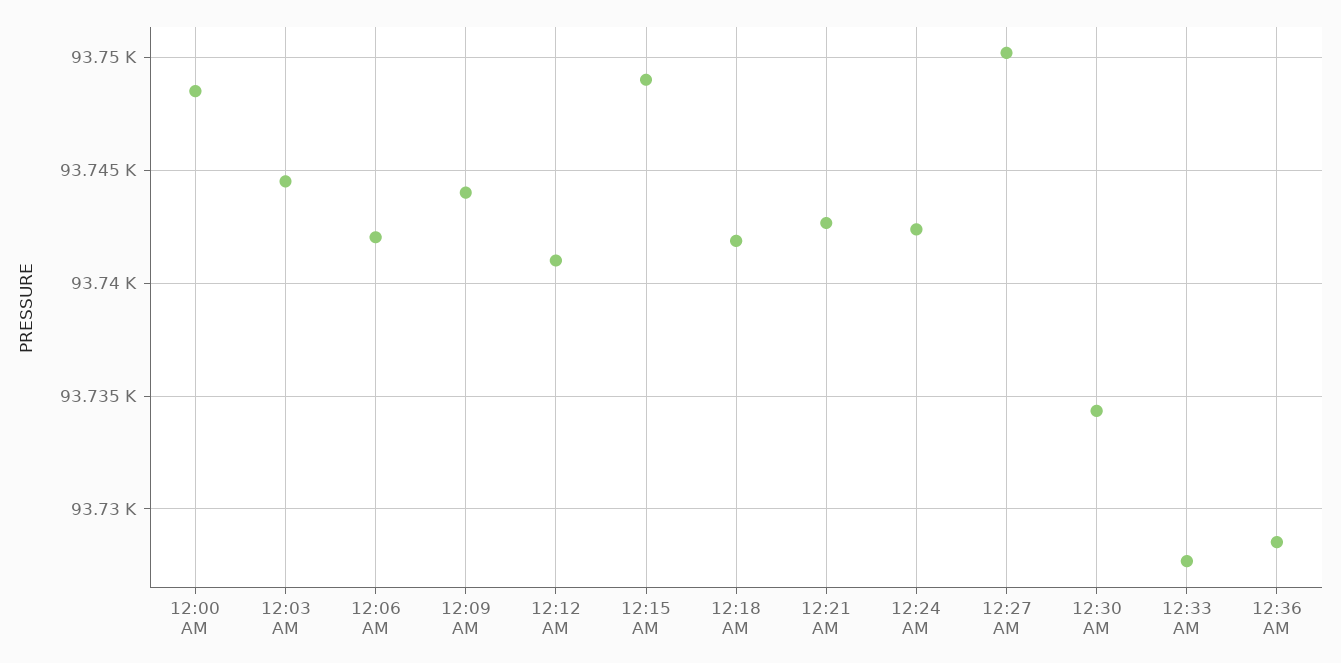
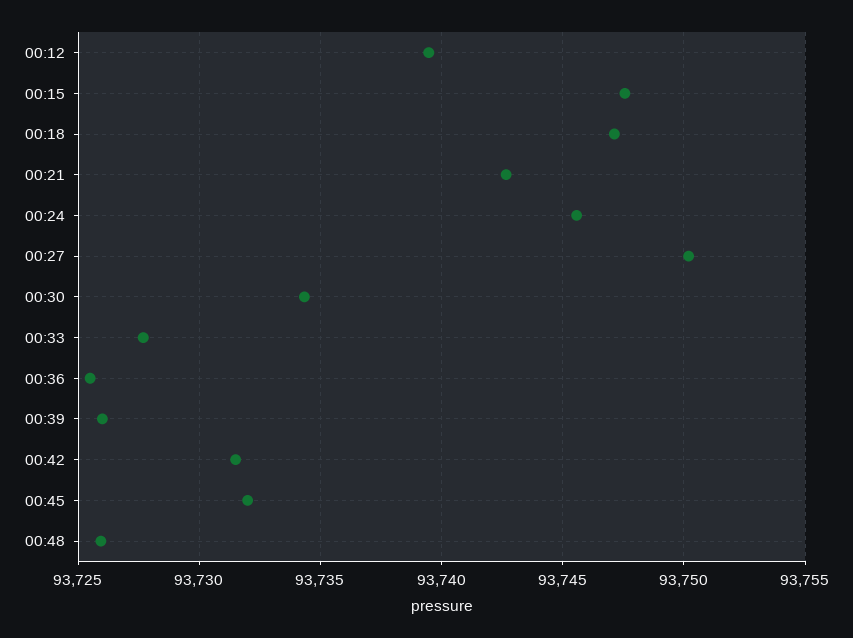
12:00 AM: 93748.5 -> none
12:03 AM: 93744.5 -> none
12:06 AM: 93742 -> none
12:09 AM: 93744 -> none
12:12 AM: 93741 -> 93739.5
12:15 AM: 93749 -> 93747.5
12:18 AM: 93742 -> 93747
12:24 AM: 93742.5 -> 93745.5
12:36 AM: 93728.5 -> 93725.5
00:39: none -> 93726
00:42: none -> 93731.5
00:45: none -> 93732
00:48: none -> 93726

